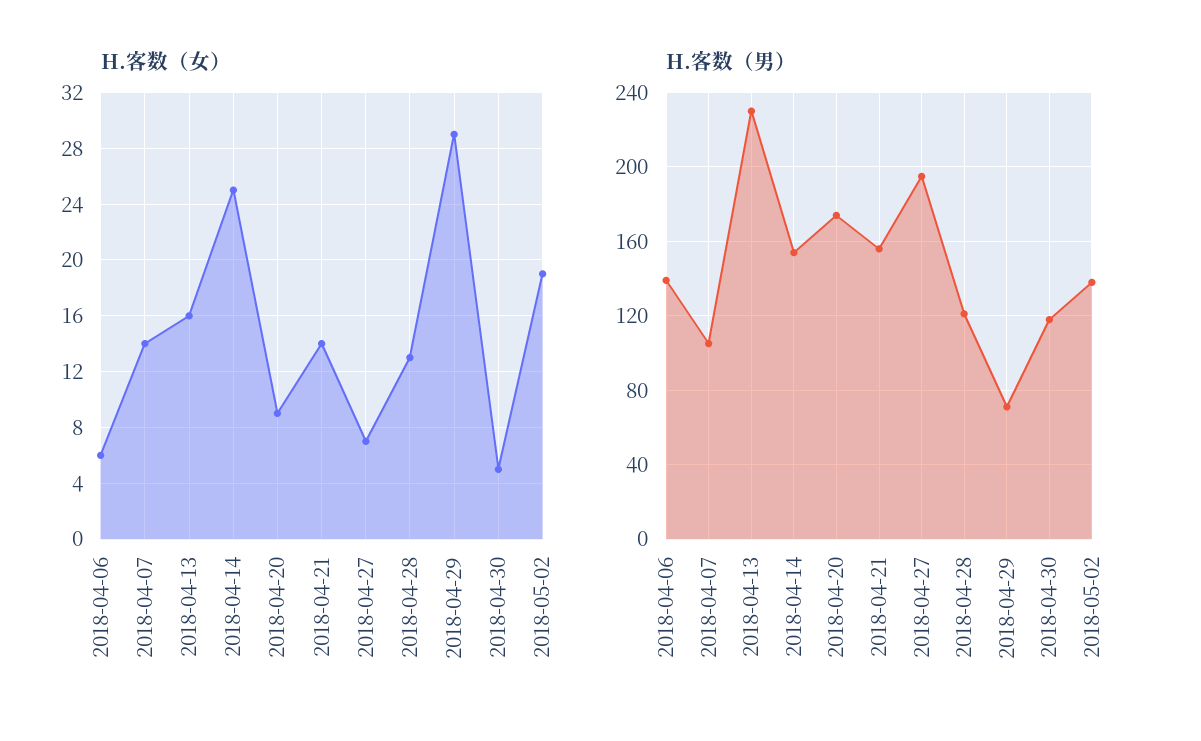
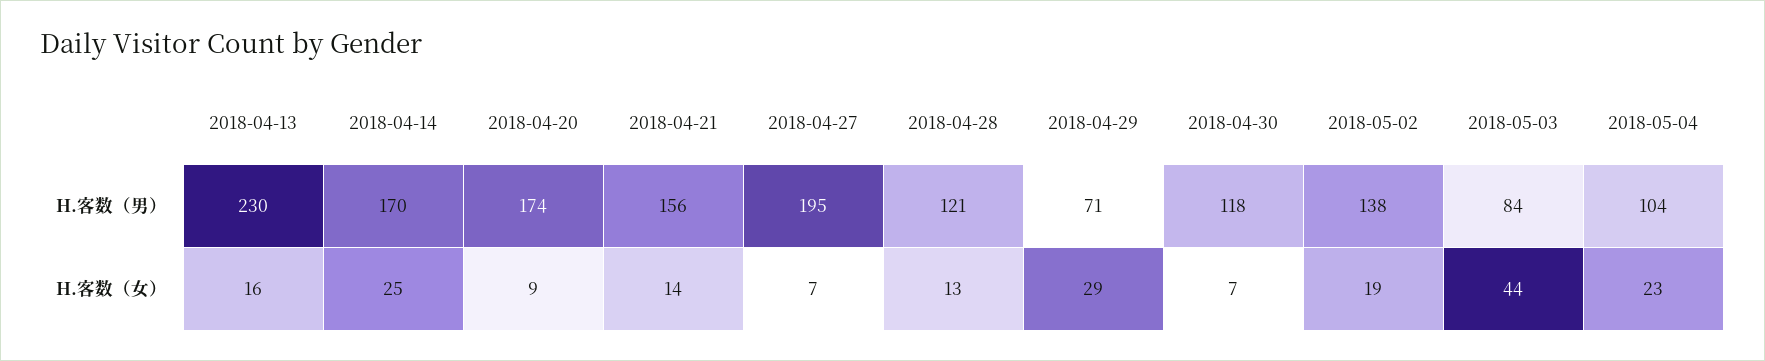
H.客数（女）, 2018-04-06: 6 -> none
H.客数（女）, 2018-04-07: 14 -> none
H.客数（女）, 2018-04-30: 5 -> 7
H.客数（男）, 2018-04-06: 140 -> none
H.客数（男）, 2018-04-07: 105 -> none
H.客数（男）, 2018-04-14: 155 -> 170
H.客数（男）, 2018-05-03: none -> 84
H.客数（男）, 2018-05-04: none -> 104
H.客数（女）, 2018-05-03: none -> 44
H.客数（女）, 2018-05-04: none -> 23

